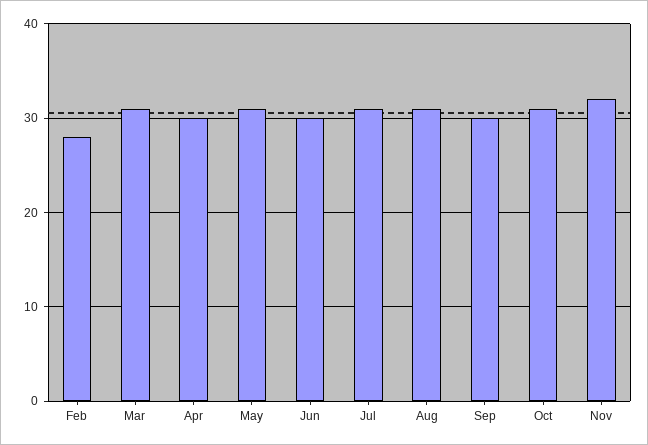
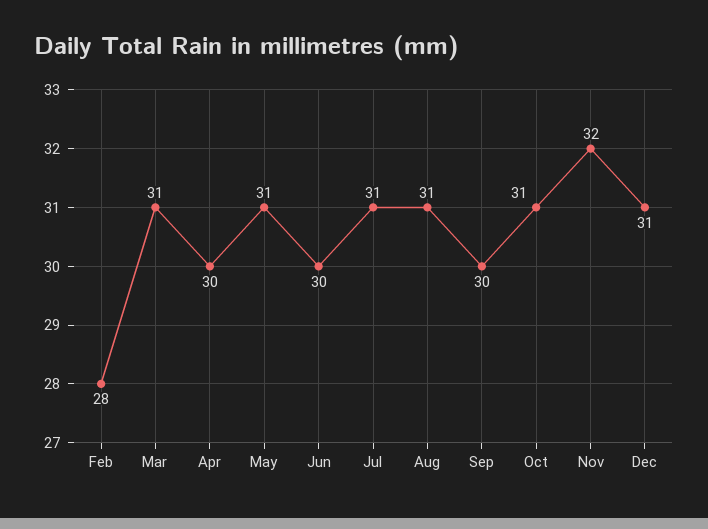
Dec: none -> 31

